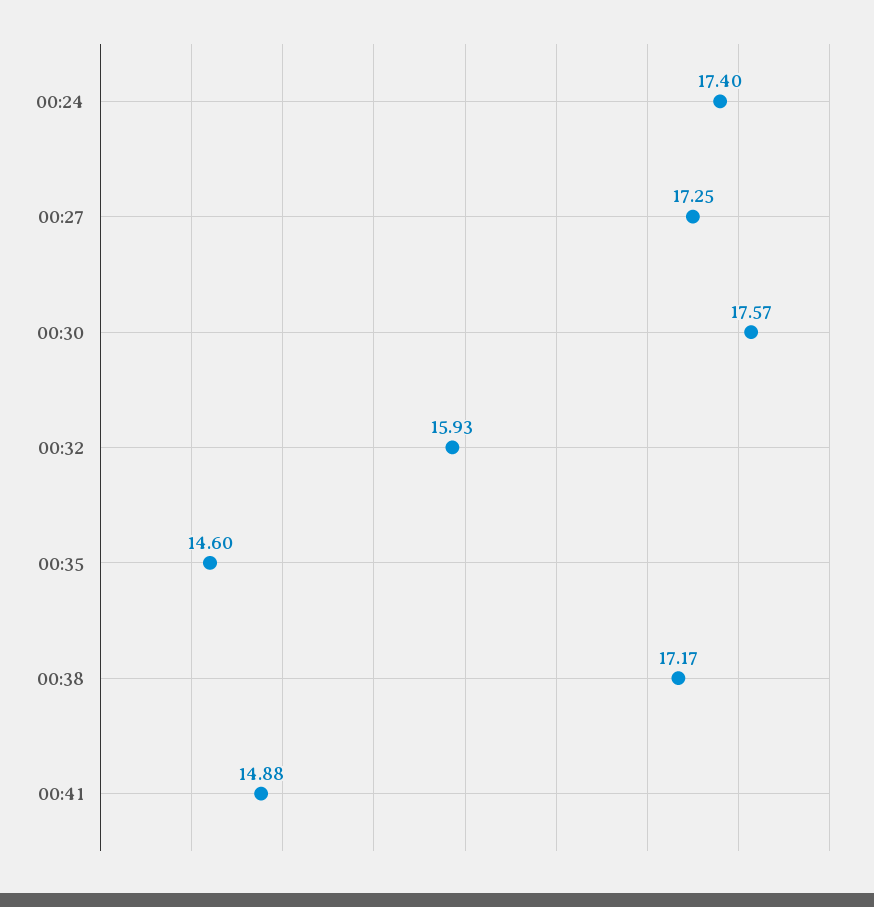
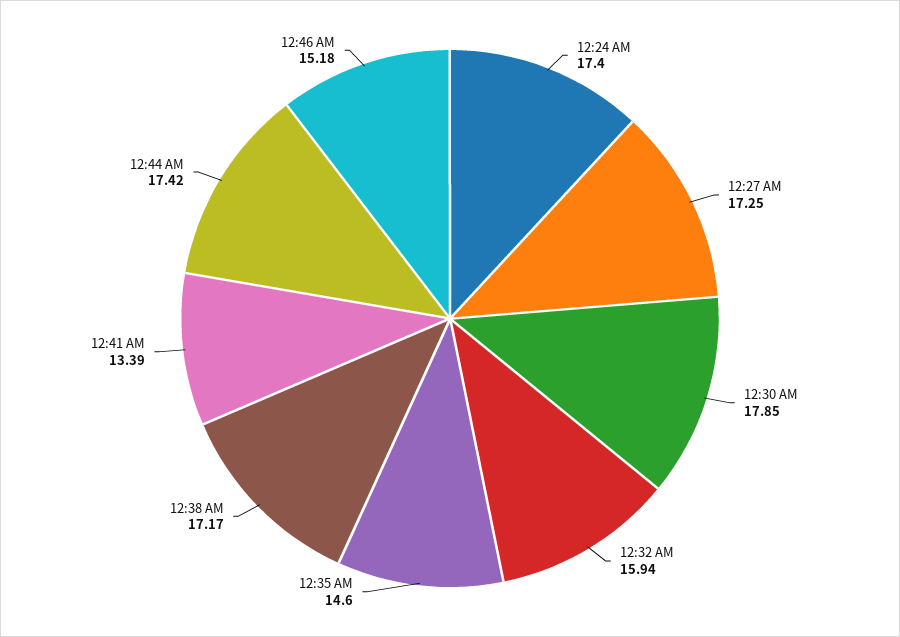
00:30: 17.57 -> 17.85
00:32: 15.93 -> 15.94
00:41: 14.88 -> 13.39
12:44 AM: none -> 17.42
12:46 AM: none -> 15.18

